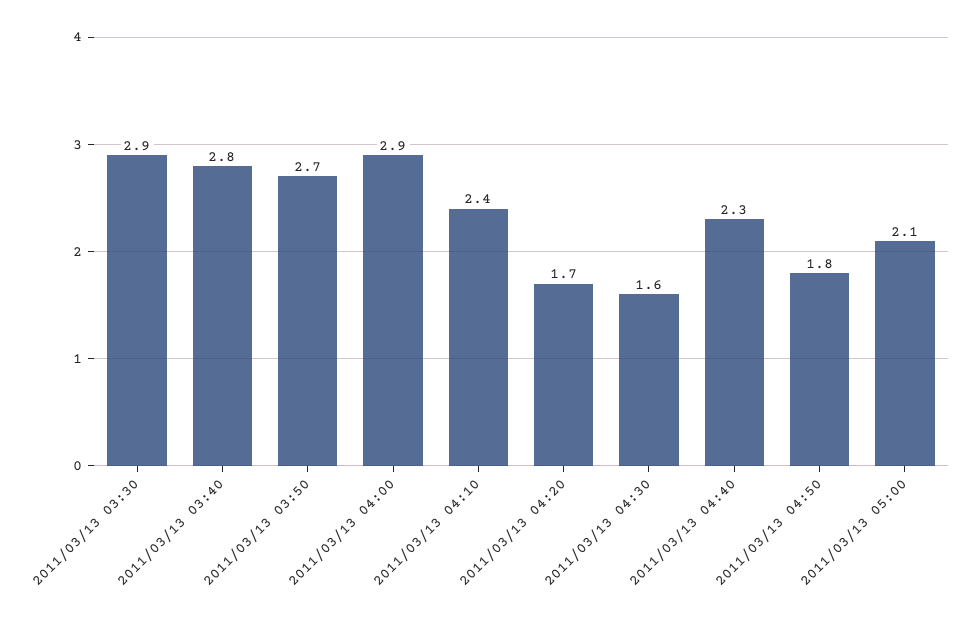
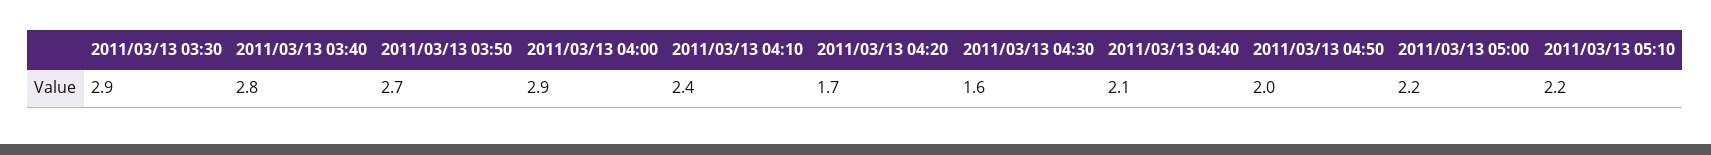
2011/03/13 04:40: 2.3 -> 2.1
2011/03/13 04:50: 1.8 -> 2
2011/03/13 05:00: 2.1 -> 2.2
2011/03/13 05:10: none -> 2.2

